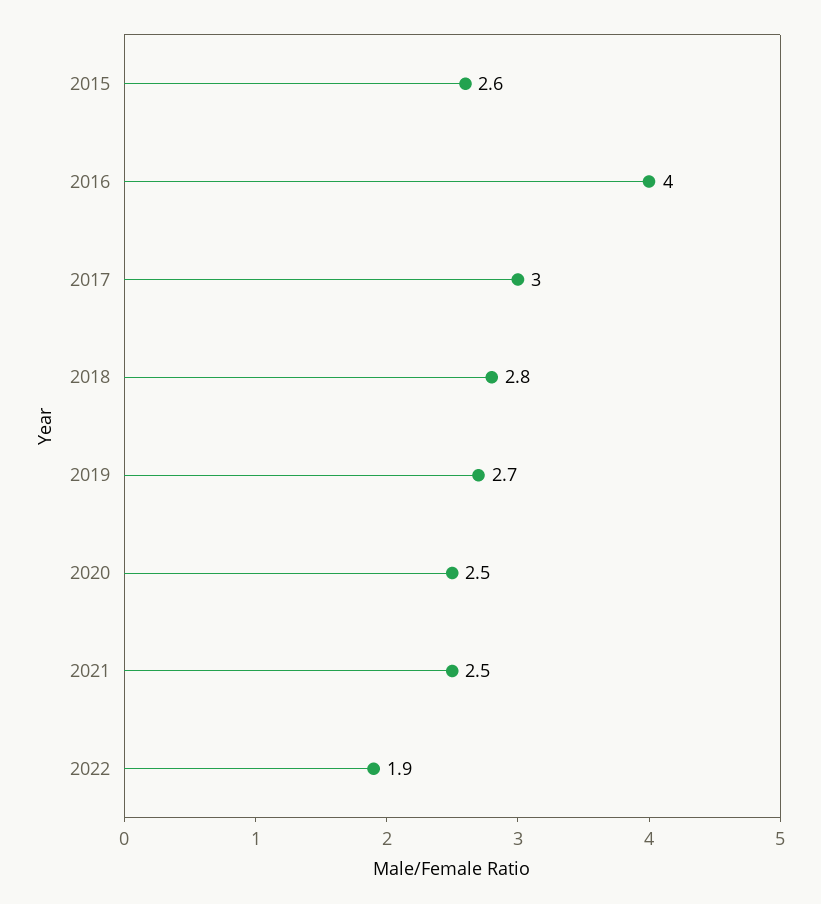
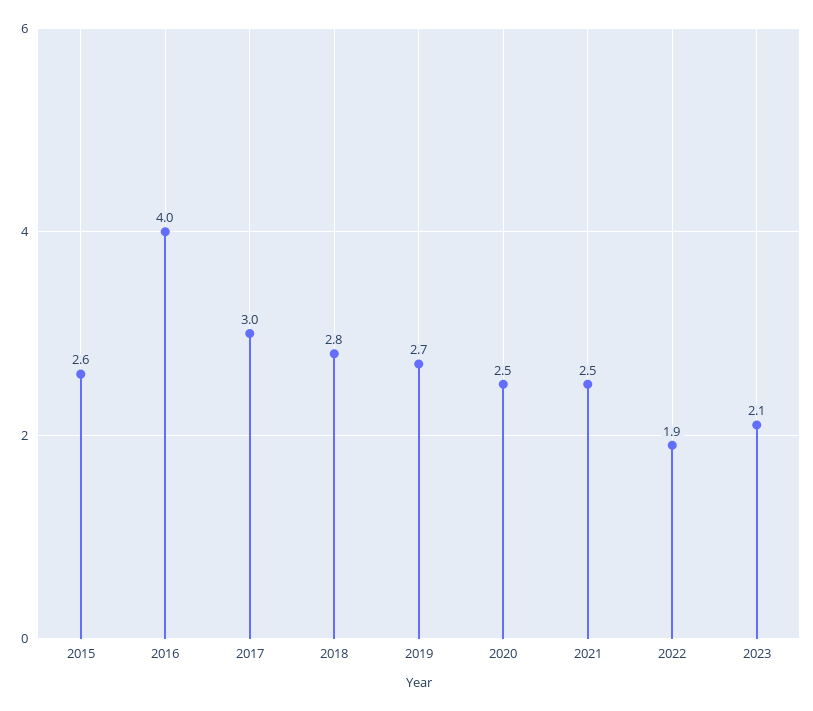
2023: none -> 2.1

